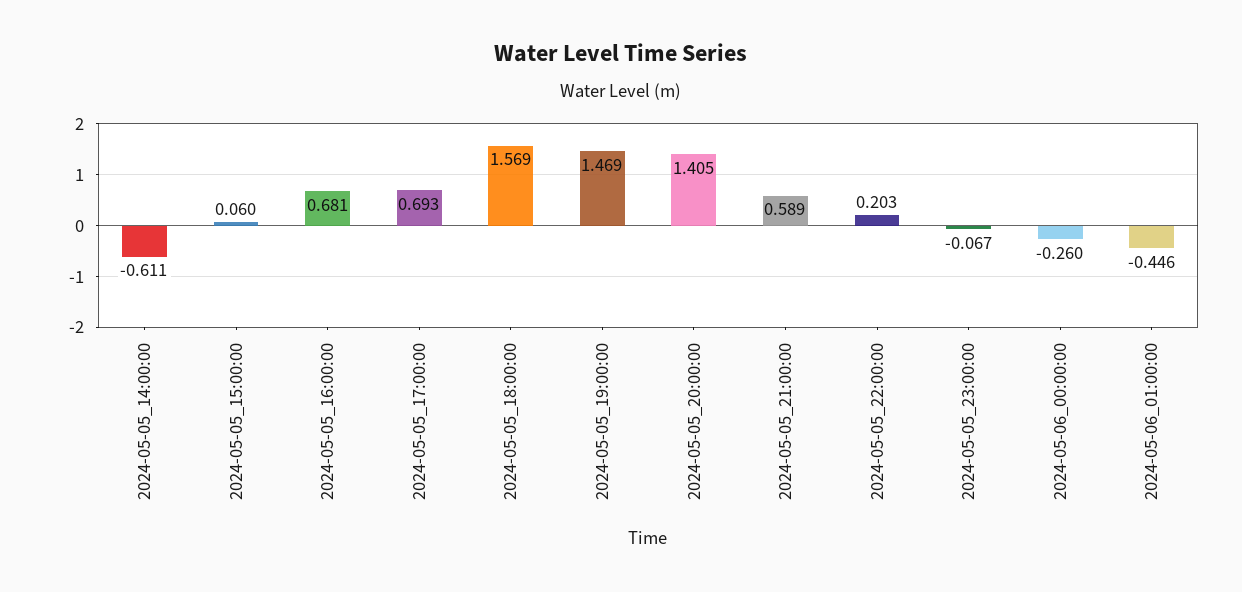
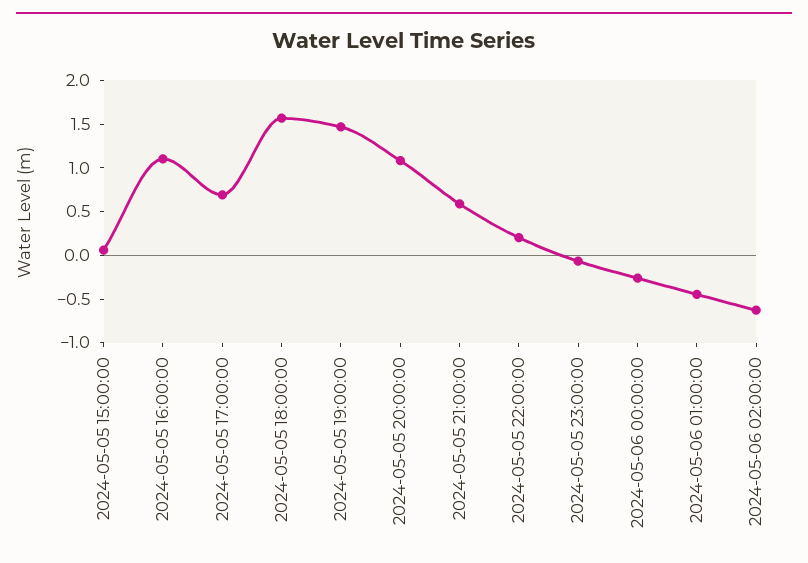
2024-05-05_14:00:00: -0.611 -> none
2024-05-05_16:00:00: 0.681 -> 1.1
2024-05-05_20:00:00: 1.405 -> 1.1
2024-05-06 02:00:00: none -> -0.6

